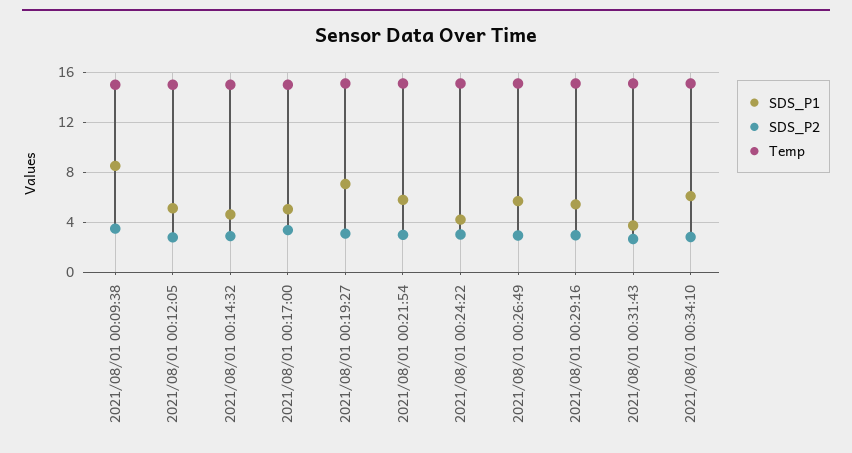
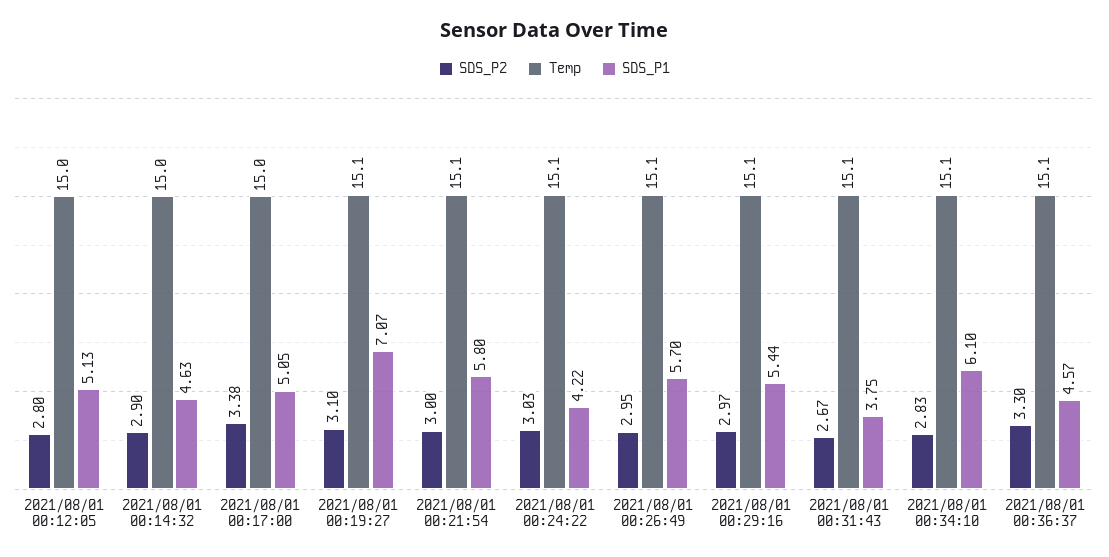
SDS_P1, 2021/08/01 00:09:38: 8.5 -> none
SDS_P2, 2021/08/01 00:09:38: 3.5 -> none
Temp, 2021/08/01 00:09:38: 15 -> none
SDS_P2, 2021/08/01 00:36:37: none -> 3.3
Temp, 2021/08/01 00:36:37: none -> 15.1
SDS_P1, 2021/08/01 00:36:37: none -> 4.57

